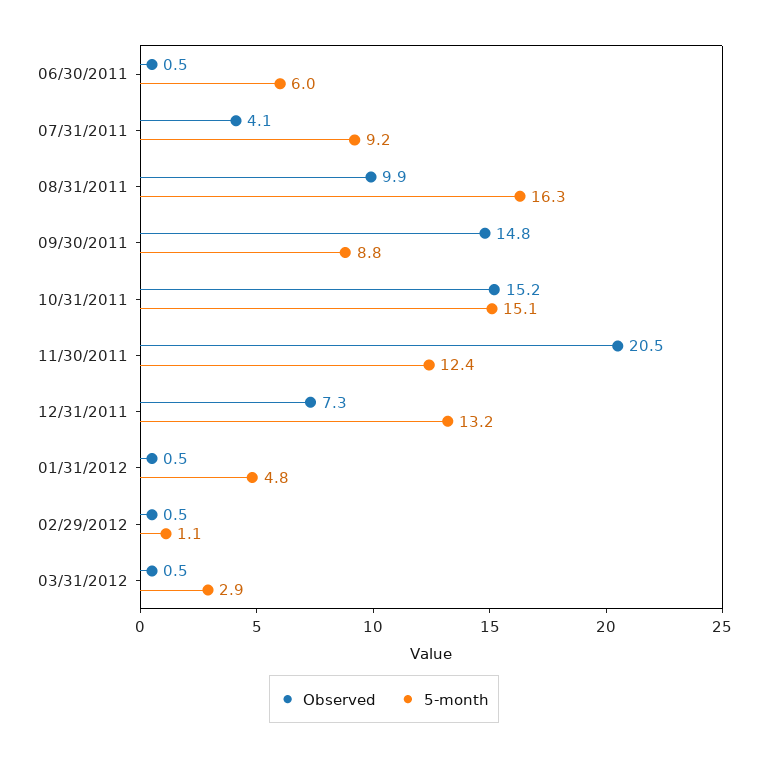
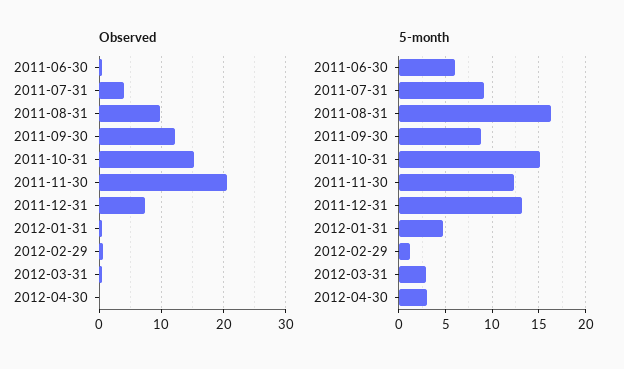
Observed, 09/30/2011: 14.8 -> 12
Observed, 2012-04-30: none -> 0
5-month, 2012-04-30: none -> 3

